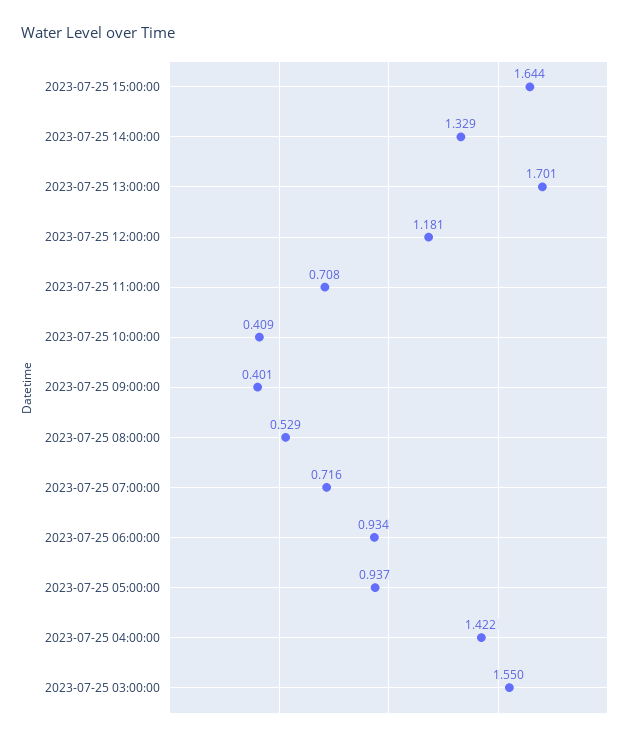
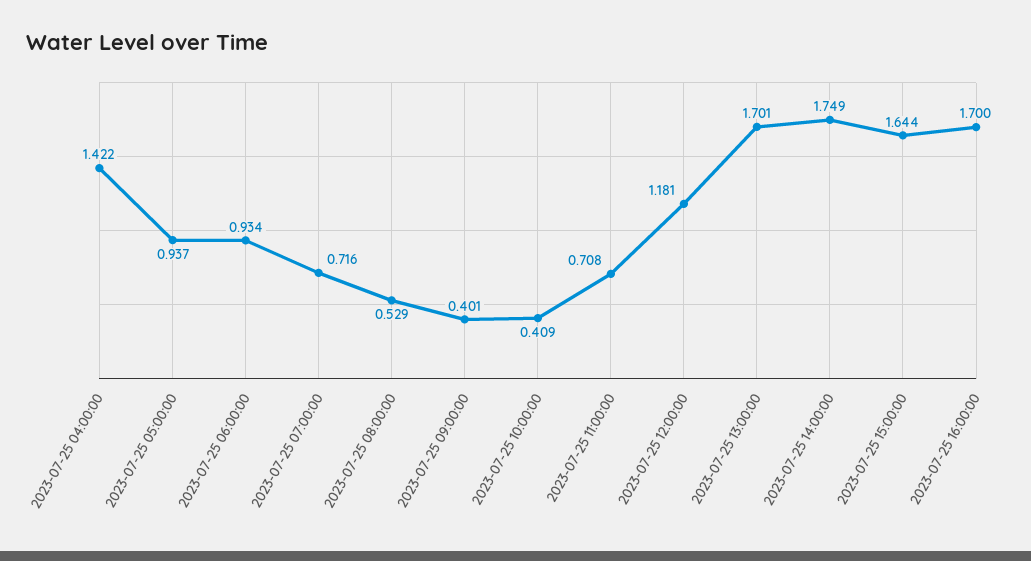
2023-07-25 14:00:00: 1.329 -> 1.749
2023-07-25 03:00:00: 1.55 -> none
2023-07-25 16:00:00: none -> 1.7

